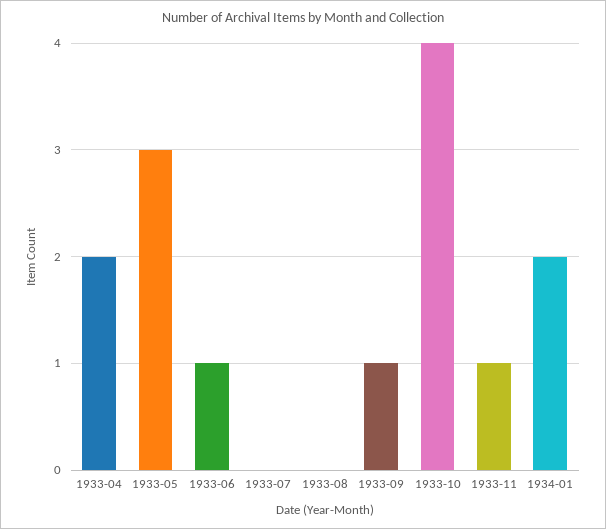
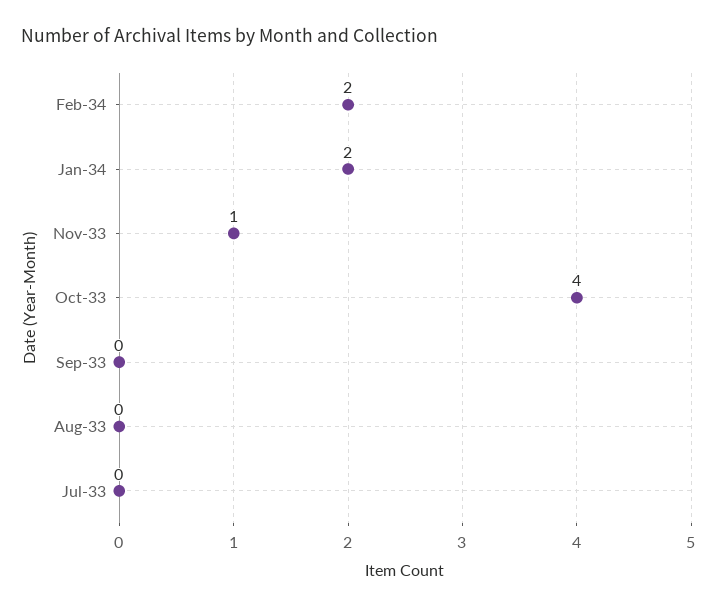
1933-04: 2 -> none
1933-05: 3 -> none
1933-06: 1 -> none
1933-09: 1 -> 0
Feb-34: none -> 2

